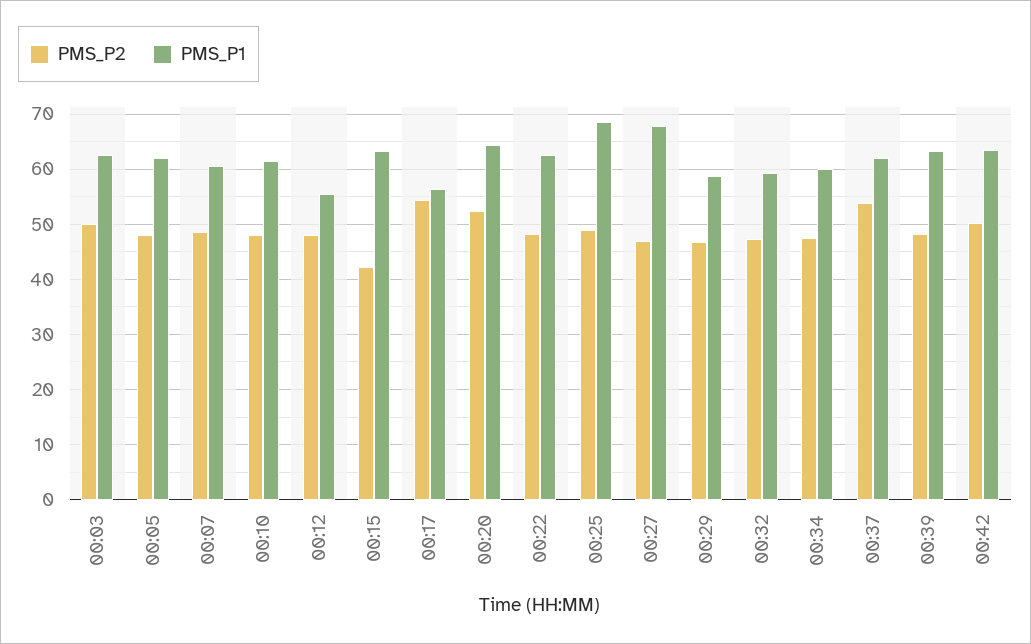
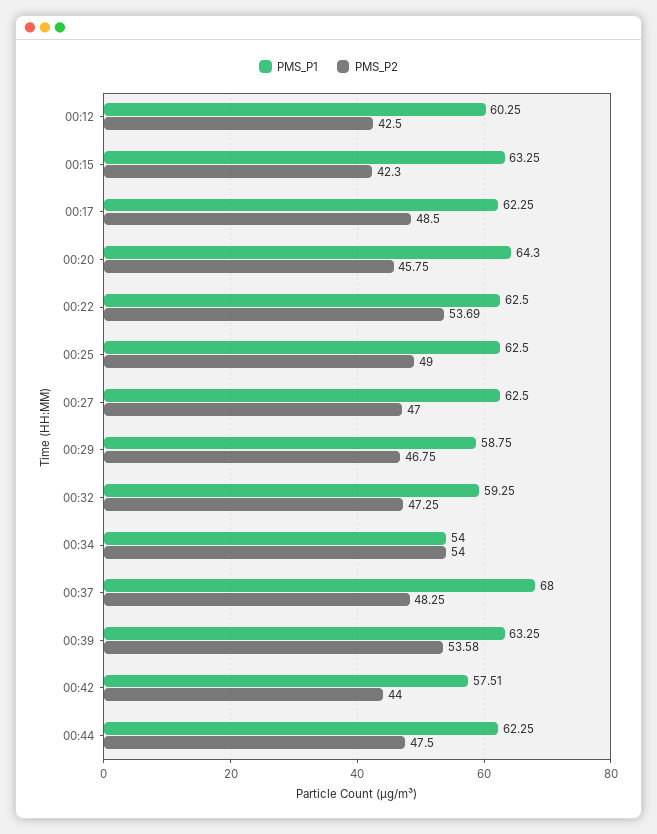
PMS_P2, 00:03: 50 -> none
PMS_P1, 00:03: 62 -> none
PMS_P2, 00:05: 48 -> none
PMS_P1, 00:05: 62 -> none
PMS_P2, 00:07: 48 -> none
PMS_P1, 00:07: 60 -> none
PMS_P2, 00:10: 48 -> none
PMS_P1, 00:10: 62 -> none
PMS_P2, 00:12: 48 -> 42.5
PMS_P1, 00:12: 56 -> 60.25
PMS_P2, 00:17: 54 -> 48.5
PMS_P1, 00:17: 56 -> 62.25
PMS_P2, 00:20: 52 -> 45.75
PMS_P2, 00:22: 48 -> 53.69
PMS_P1, 00:25: 68 -> 62.5
PMS_P1, 00:27: 68 -> 62.5
PMS_P2, 00:34: 48 -> 54
PMS_P1, 00:34: 60 -> 54
PMS_P2, 00:37: 54 -> 48.25
PMS_P1, 00:37: 62 -> 68
PMS_P2, 00:39: 48 -> 53.58
PMS_P2, 00:42: 50 -> 44
PMS_P1, 00:42: 64 -> 57.51
PMS_P1, 00:44: none -> 62.25
PMS_P2, 00:44: none -> 47.5

